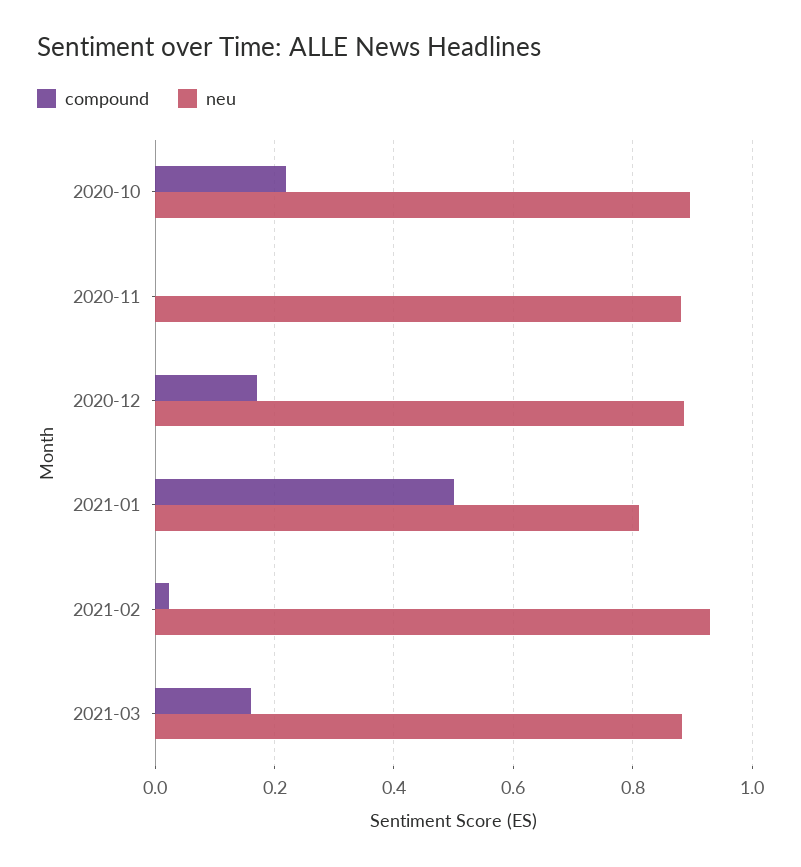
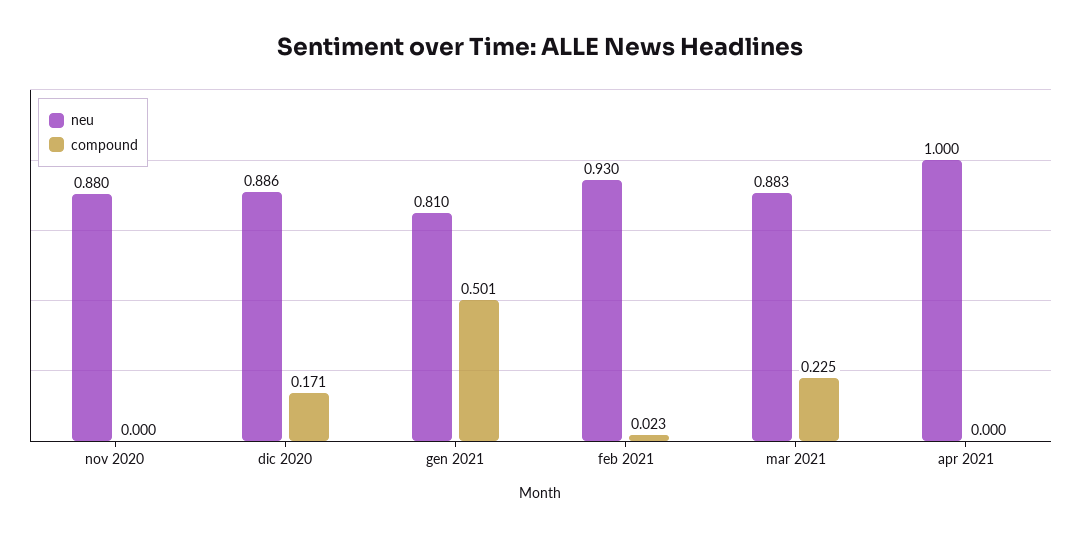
compound, 2020-10: 0.22 -> none
neu, 2020-10: 0.9 -> none
compound, 2021-03: 0.16 -> 0.225
neu, apr 2021: none -> 1
compound, apr 2021: none -> 0

